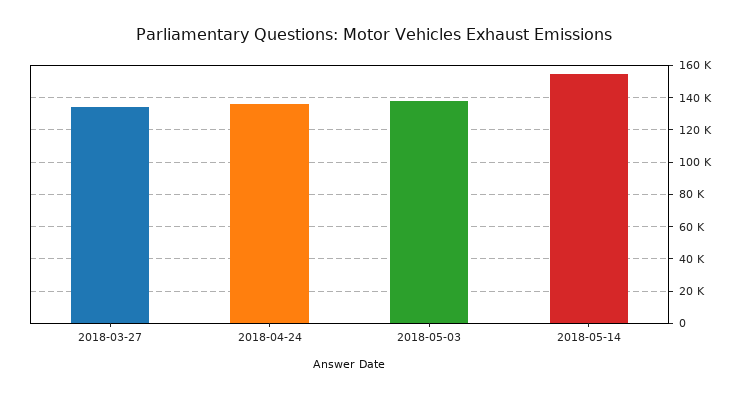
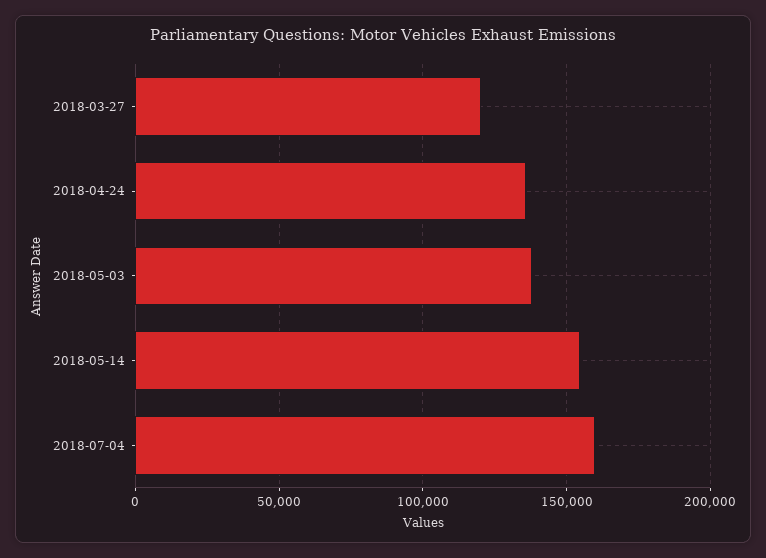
2018-03-27: 135000 -> 120000
2018-07-04: none -> 160000

